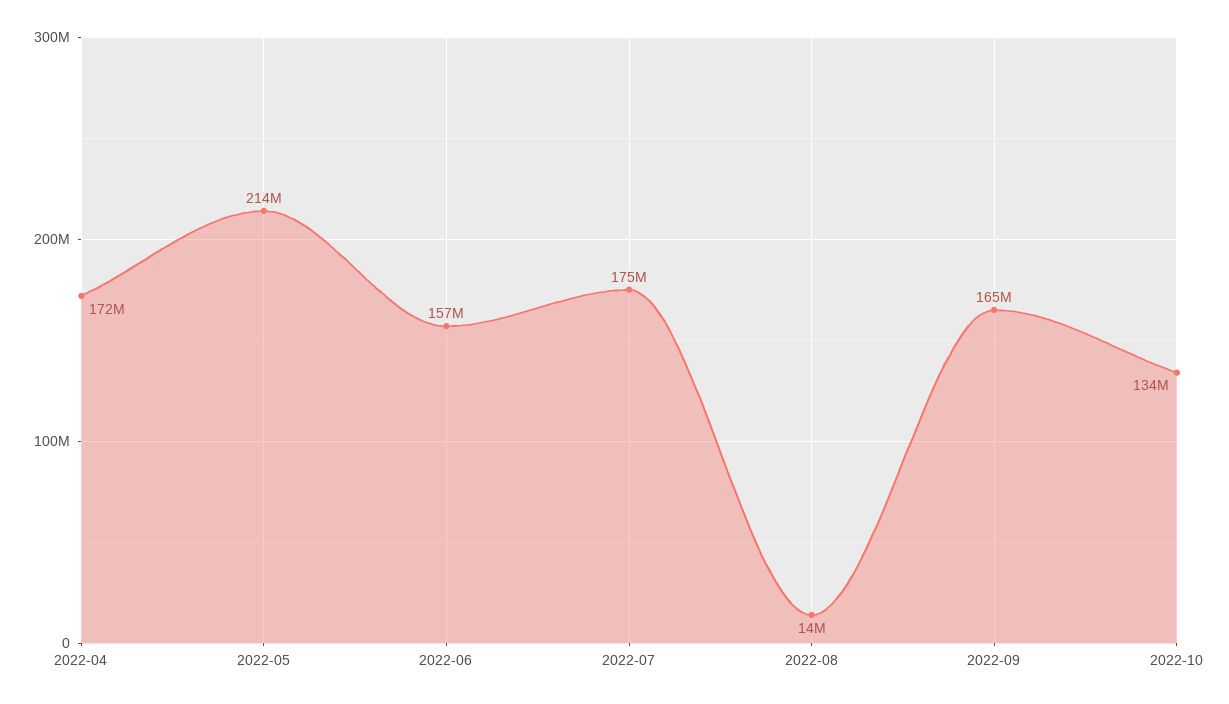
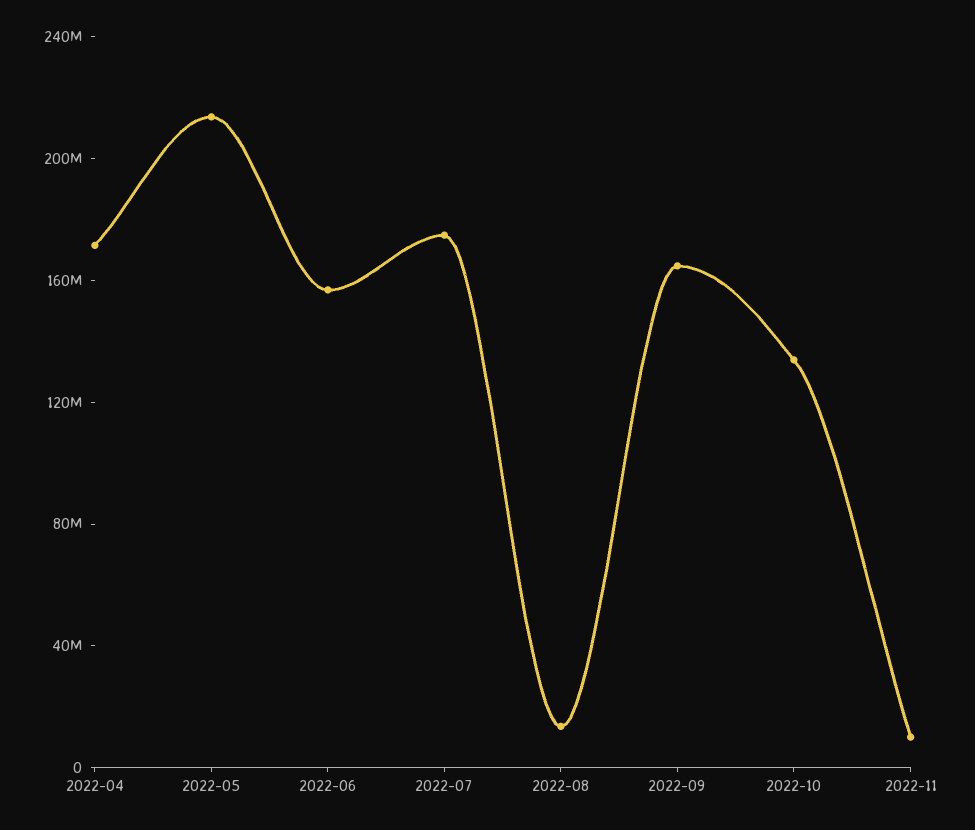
2022-11: none -> 10000000

